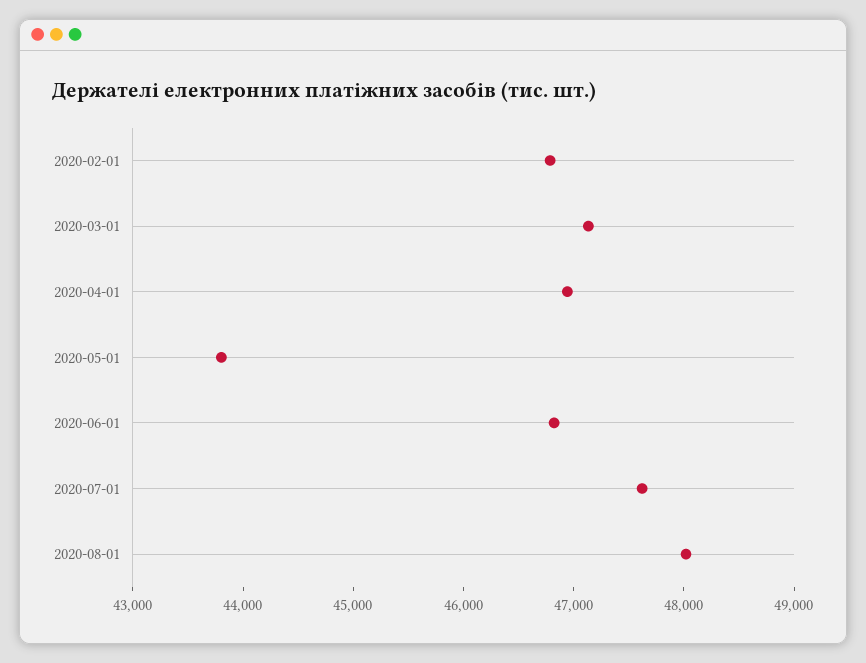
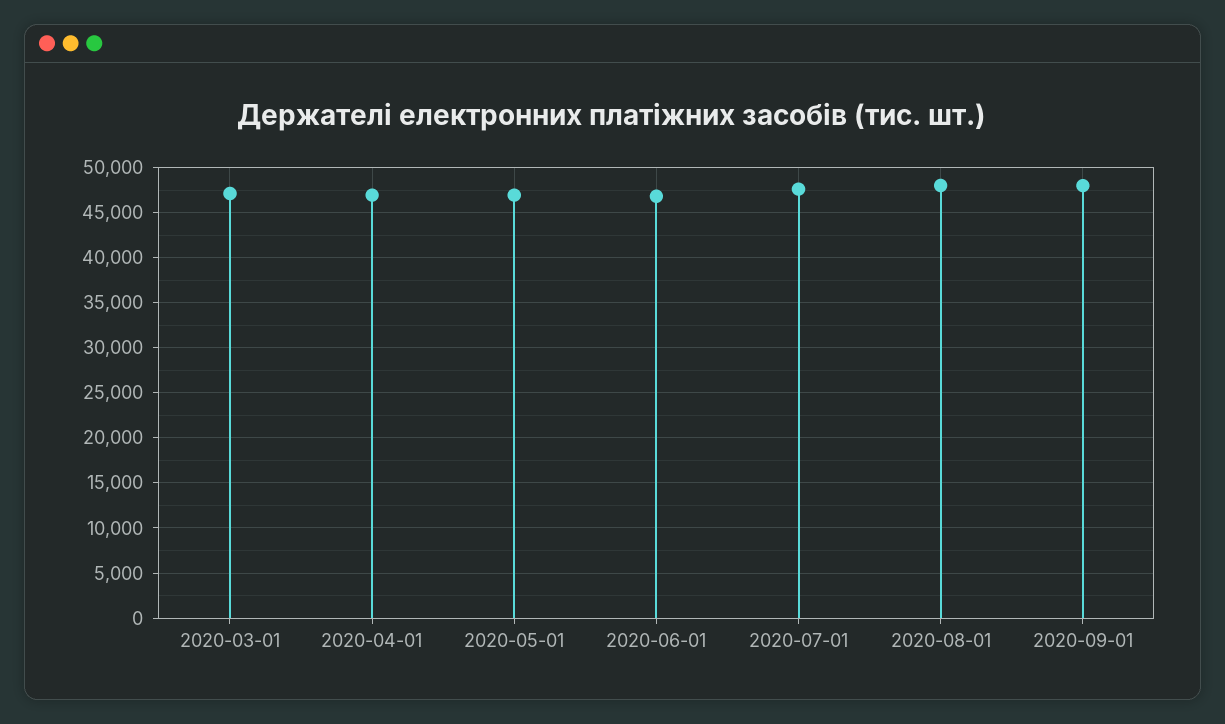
2020-02-01: 46800 -> none
2020-05-01: 43800 -> 47000
2020-09-01: none -> 48000

